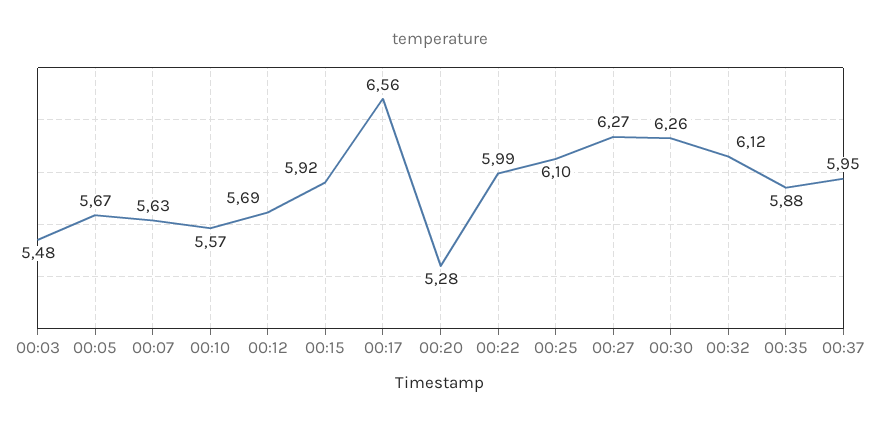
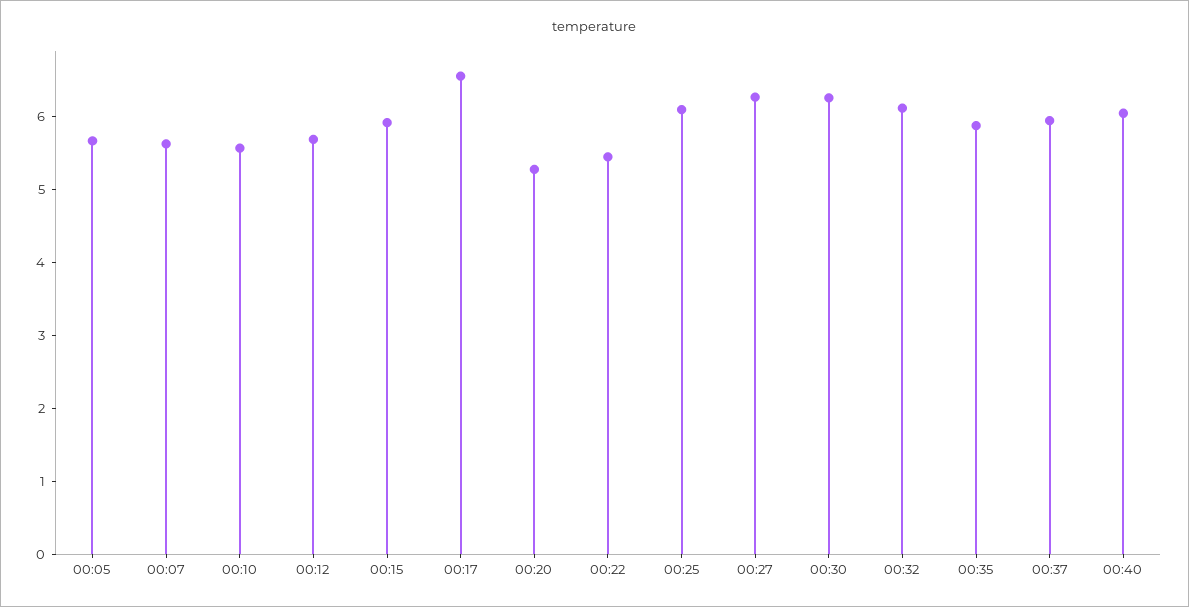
00:03: 5.48 -> none
00:22: 5.99 -> 5.4
00:40: none -> 6

